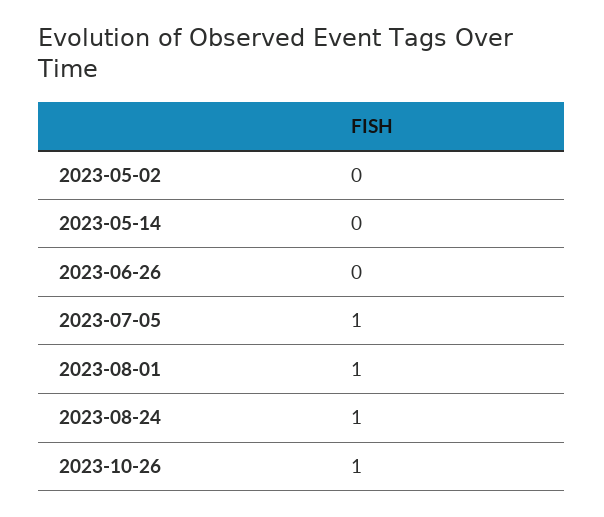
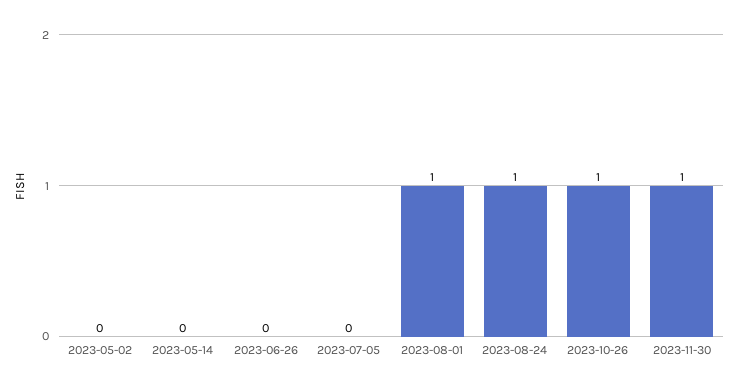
2023-07-05: 1 -> 0
2023-11-30: none -> 1

